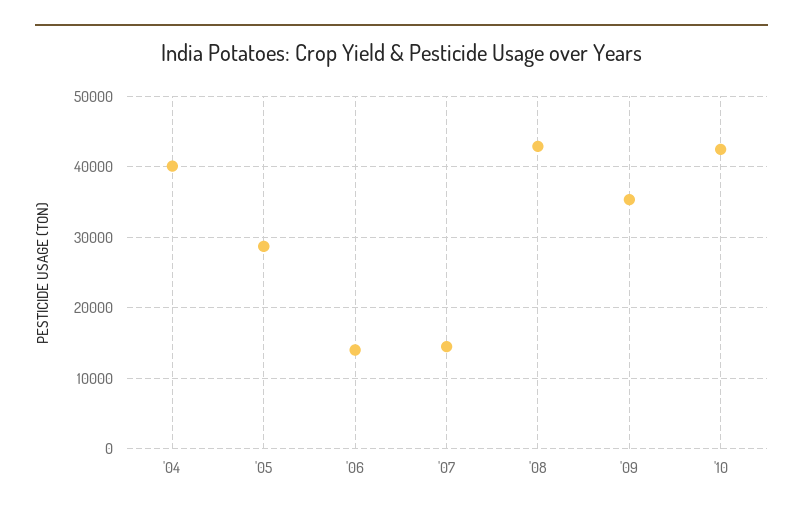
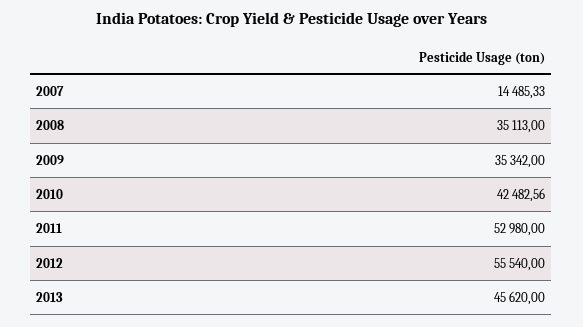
'04: 40000 -> none
'05: 29000 -> none
'06: 14000 -> none
'08: 43000 -> 35113
2011: none -> 52980
2012: none -> 55540
2013: none -> 45620

